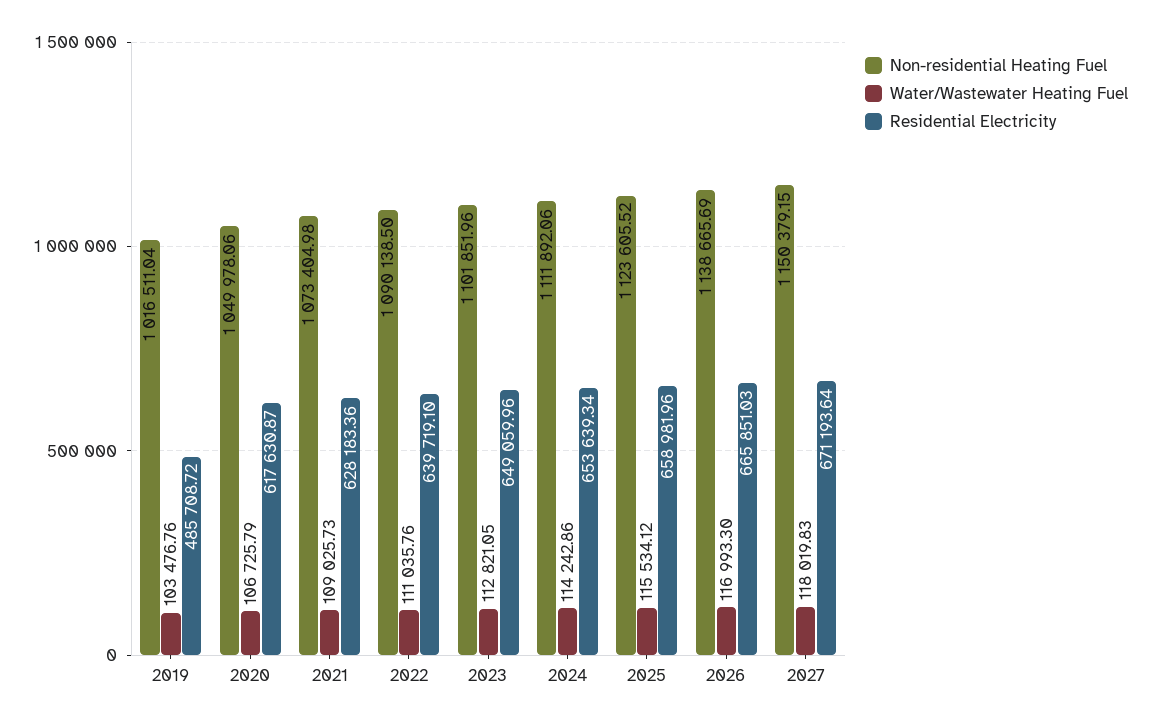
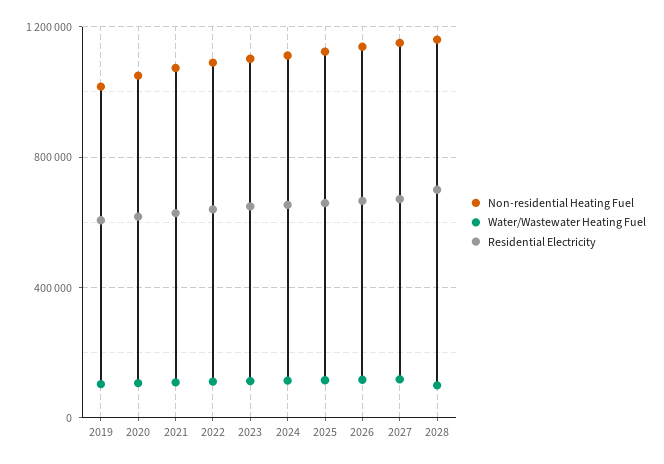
Residential Electricity, 2019: 485708.72 -> 600000
Non-residential Heating Fuel, 2028: none -> 1150000
Water/Wastewater Heating Fuel, 2028: none -> 100000
Residential Electricity, 2028: none -> 700000

